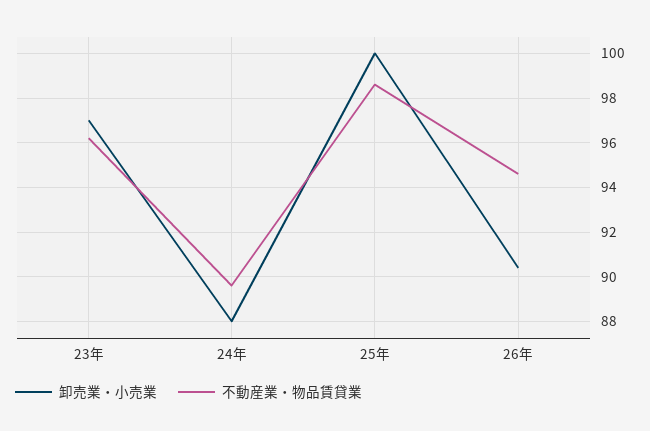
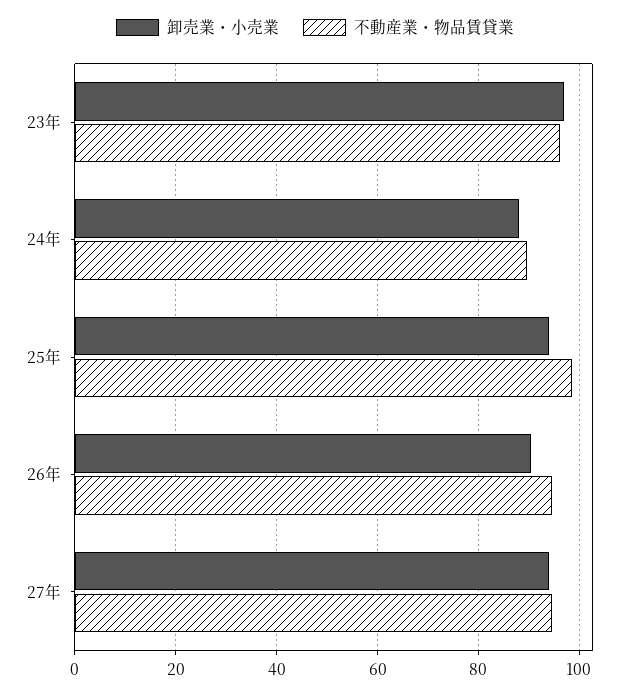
卸売業・小売業, 25年: 100 -> 94
卸売業・小売業, 27年: none -> 94
不動産業・物品賃貸業, 27年: none -> 94

